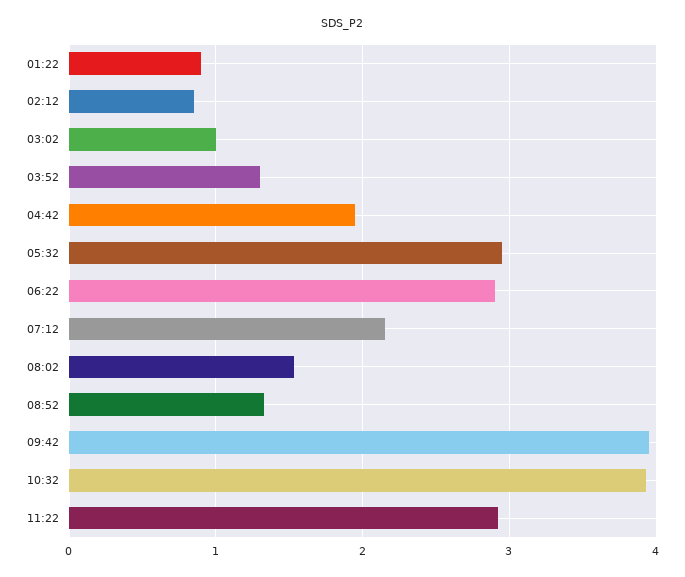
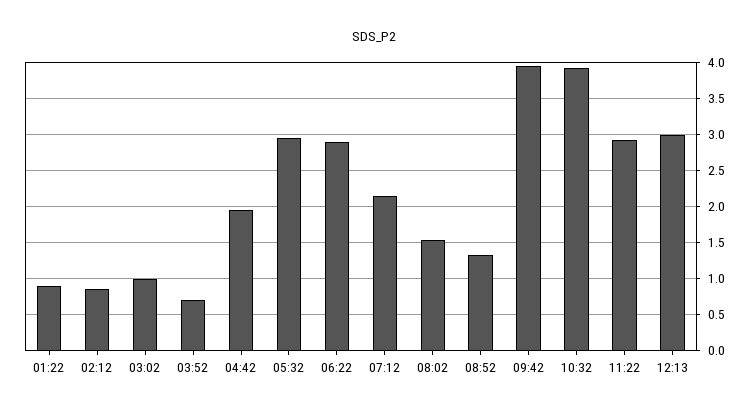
03:52: 1.3 -> 0.7
12:13: none -> 3

